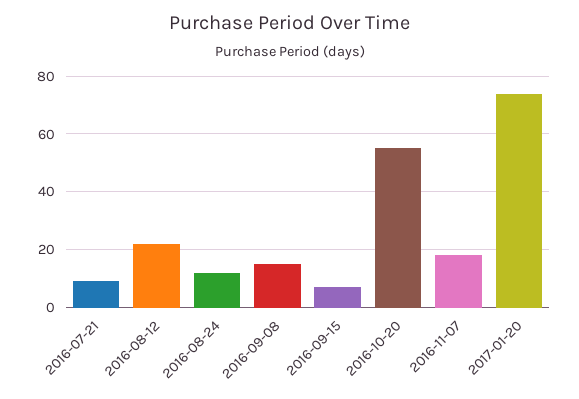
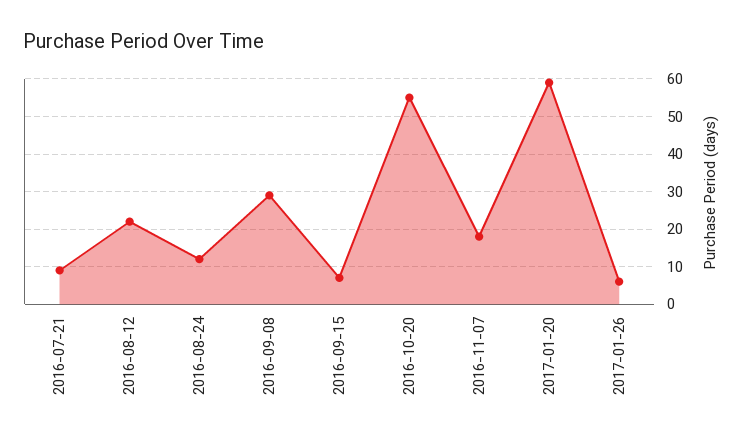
2016-09-08: 15 -> 30
2017-01-20: 75 -> 60
2017-01-26: none -> 5

